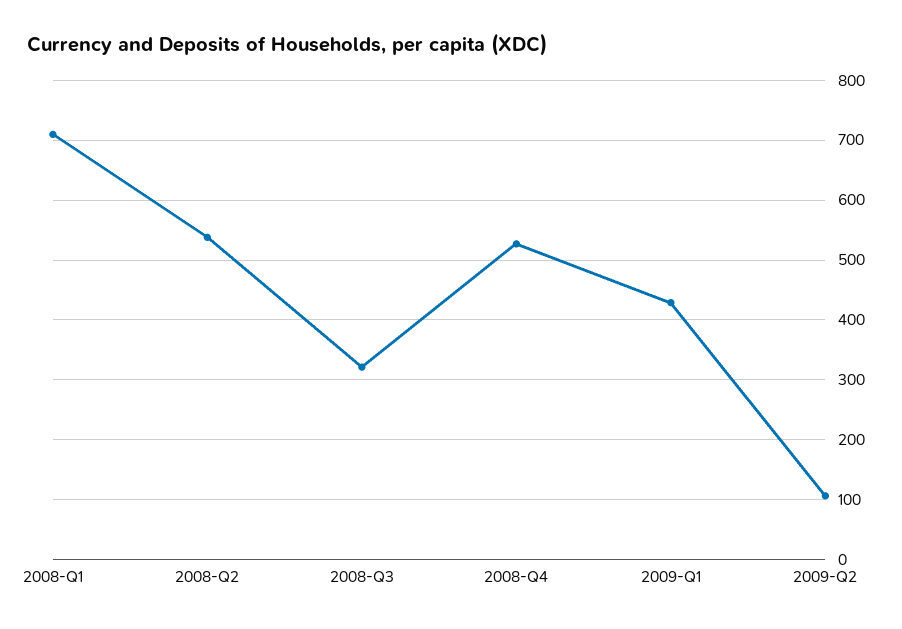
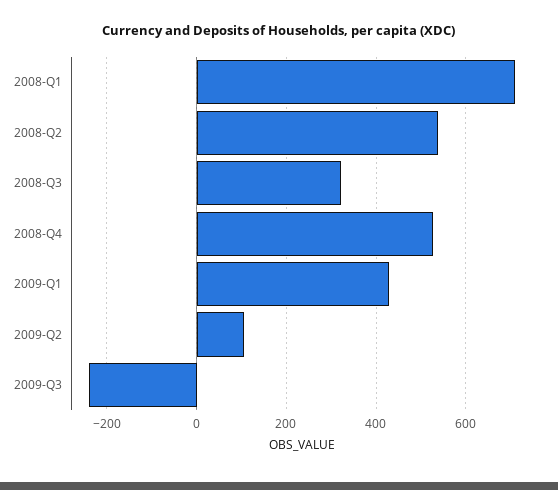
2009-Q3: none -> -240

